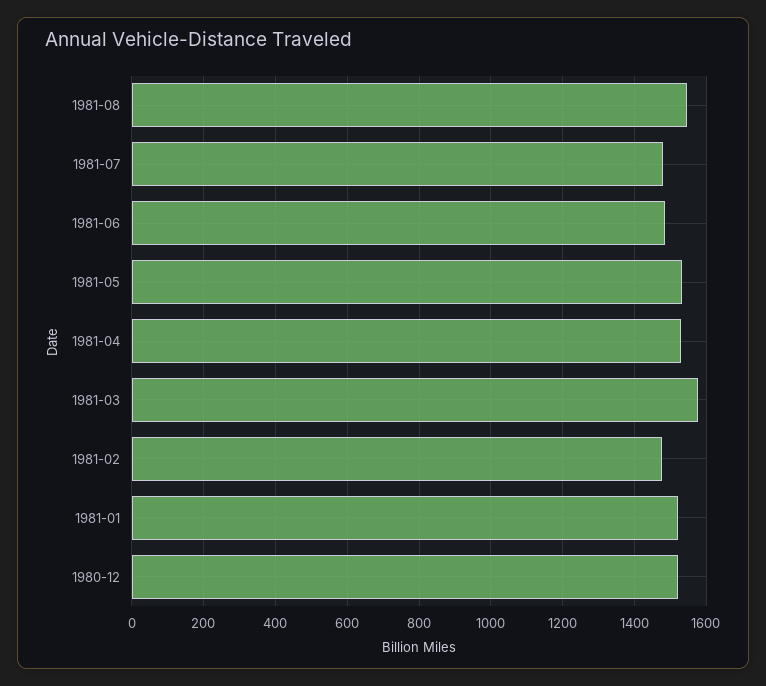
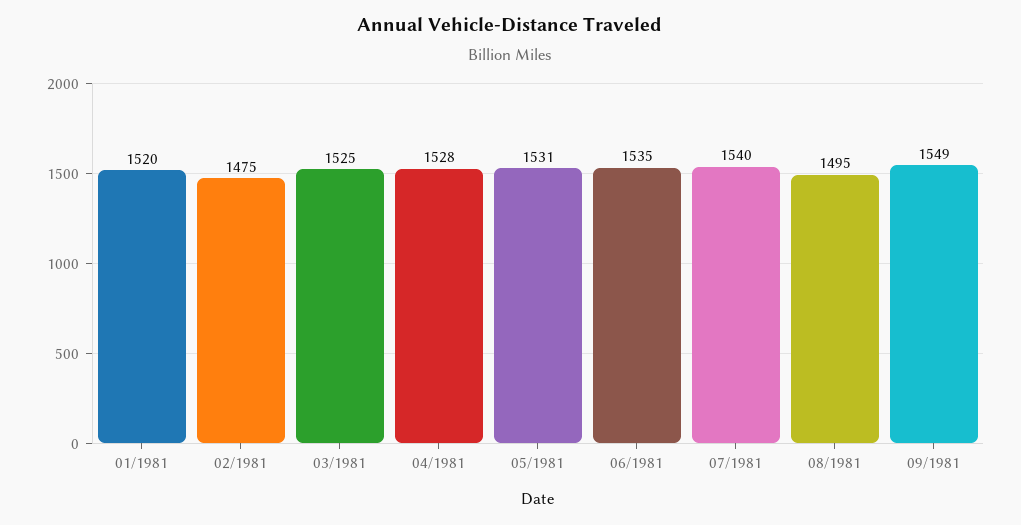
1981-08: 1540 -> 1495
1981-07: 1480 -> 1540
1981-06: 1480 -> 1535
1981-03: 1580 -> 1525
1980-12: 1520 -> none
09/1981: none -> 1549

